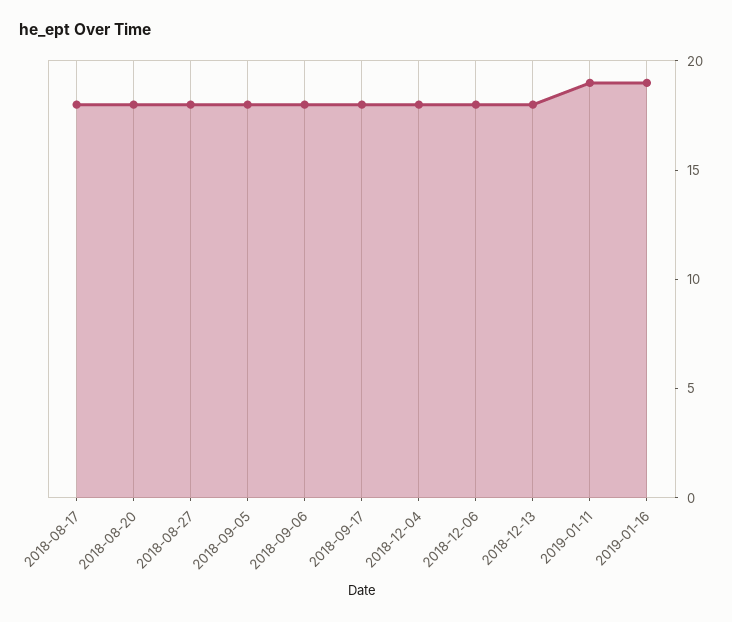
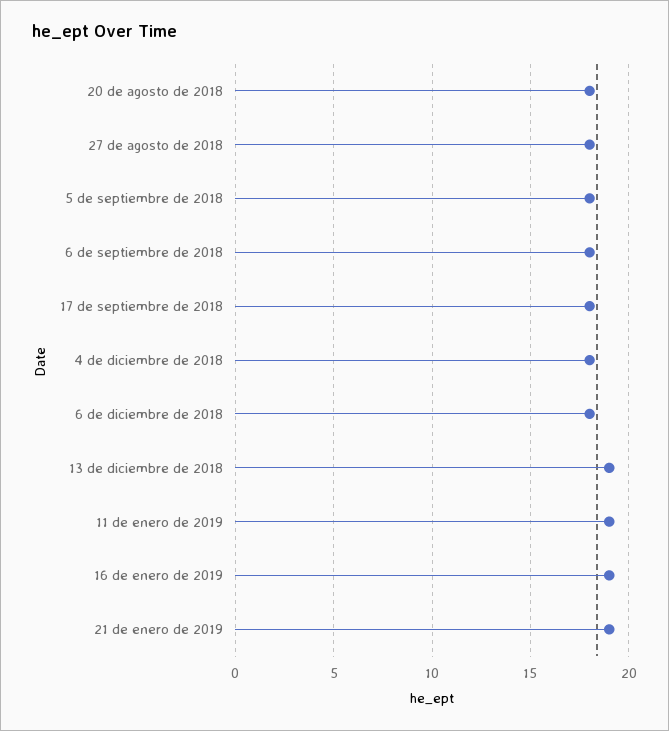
2018-08-17: 18 -> none
2018-12-13: 18 -> 19
21 de enero de 2019: none -> 19

